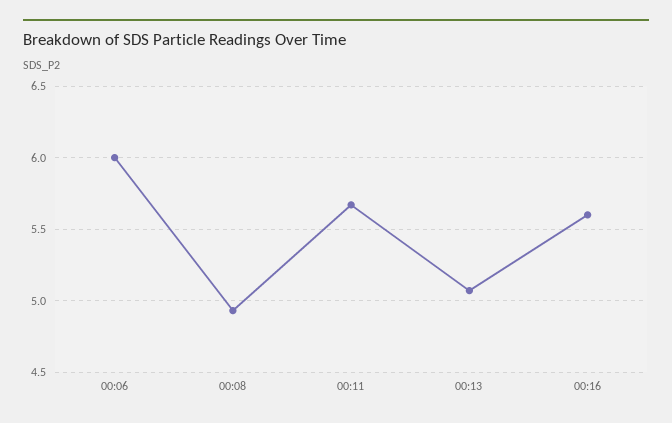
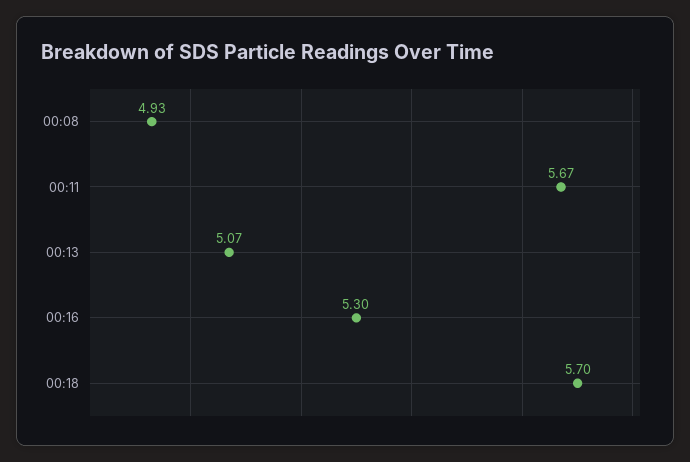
00:06: 6 -> none
00:16: 5.6 -> 5.3
00:18: none -> 5.7

